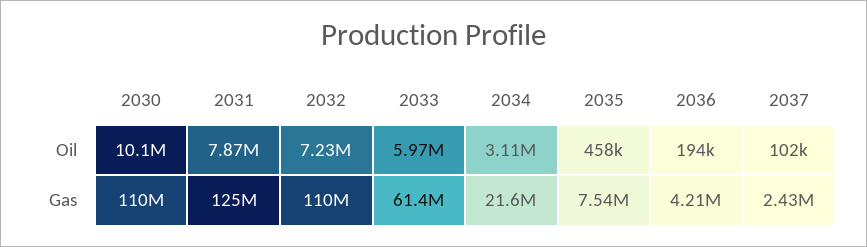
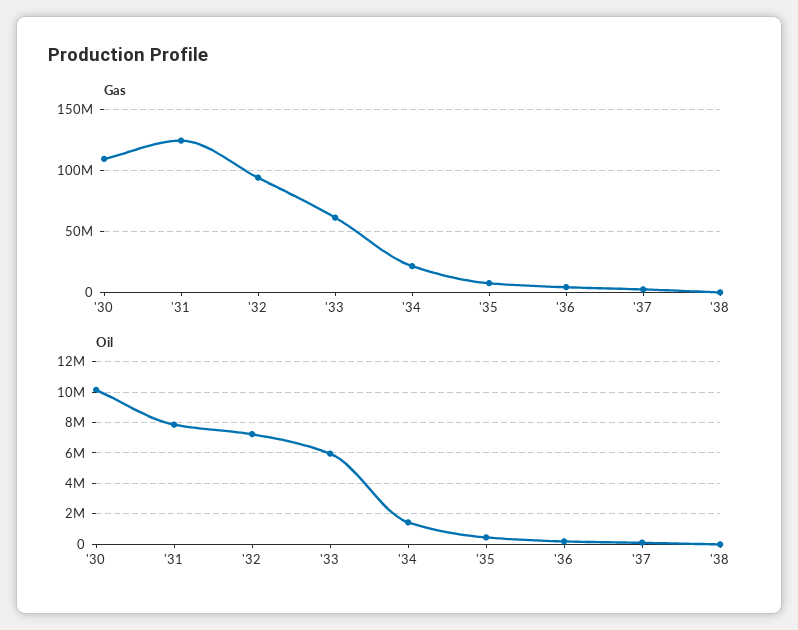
Oil, 2034: 3110000 -> 1500000
Gas, 2032: 110000000 -> 95000000
Gas, '38: none -> 0
Oil, '38: none -> 0

